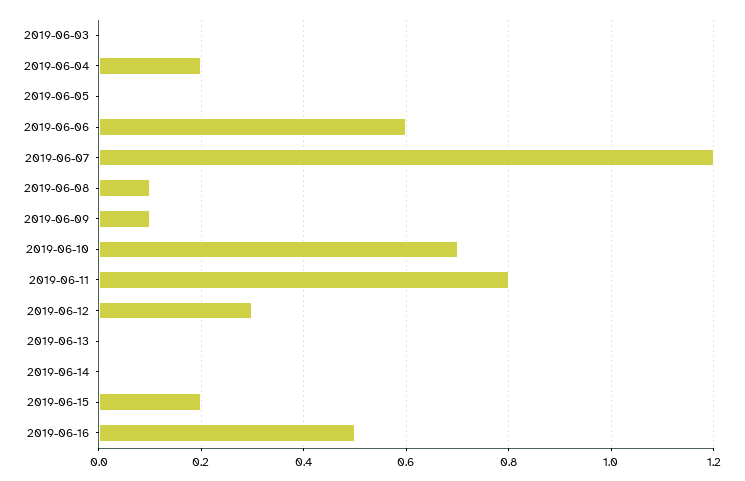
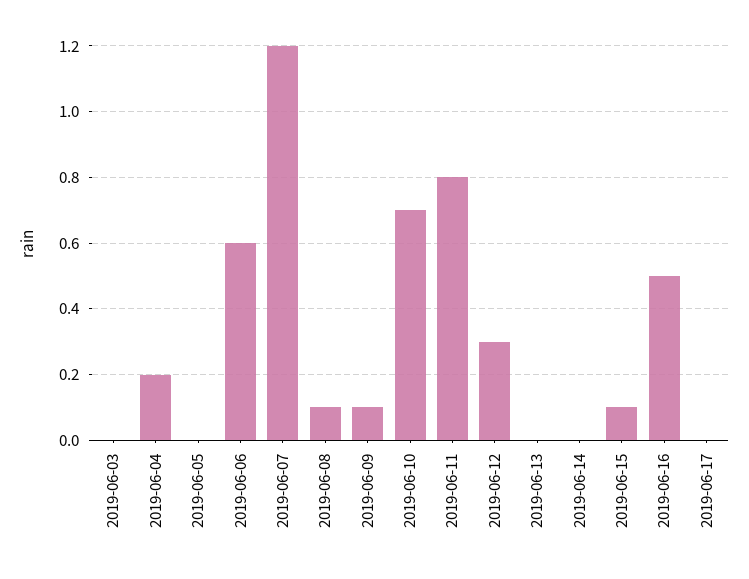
2019-06-15: 0.2 -> 0.1
2019-06-17: none -> 0

